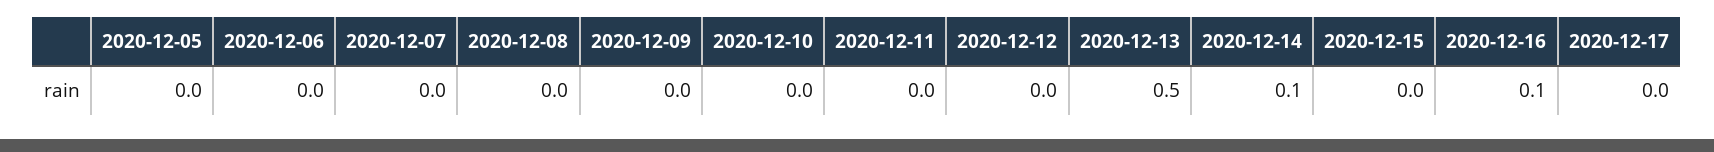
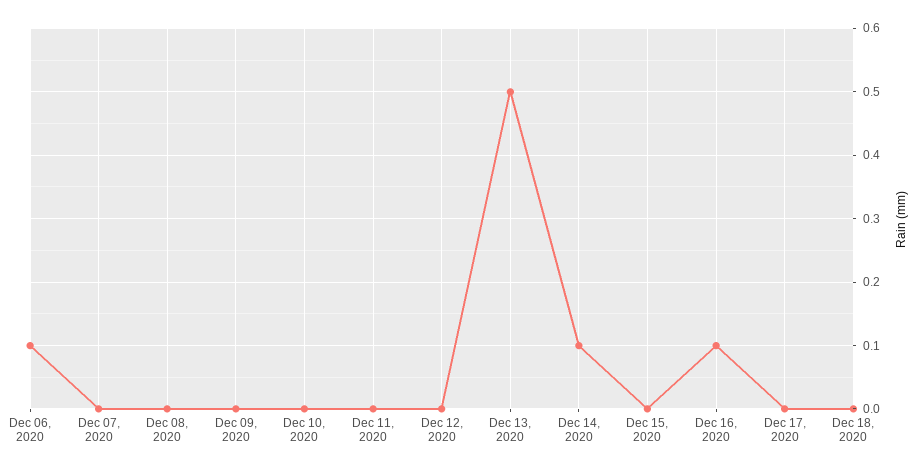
2020-12-05: 0 -> none
2020-12-06: 0 -> 0.1
Dec 18, 2020: none -> 0

